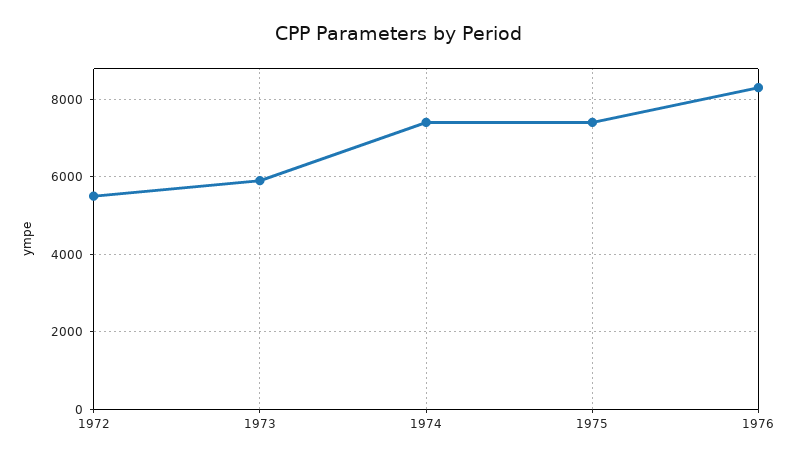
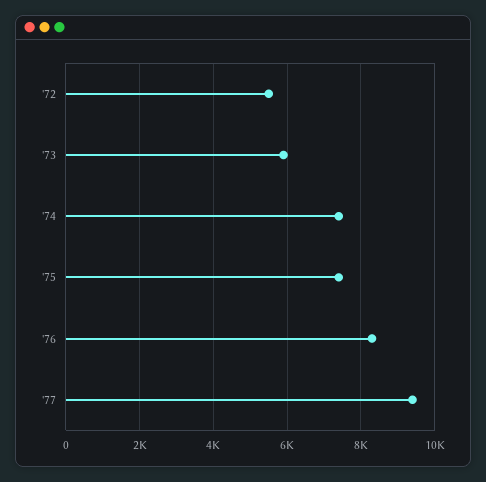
'77: none -> 9400

